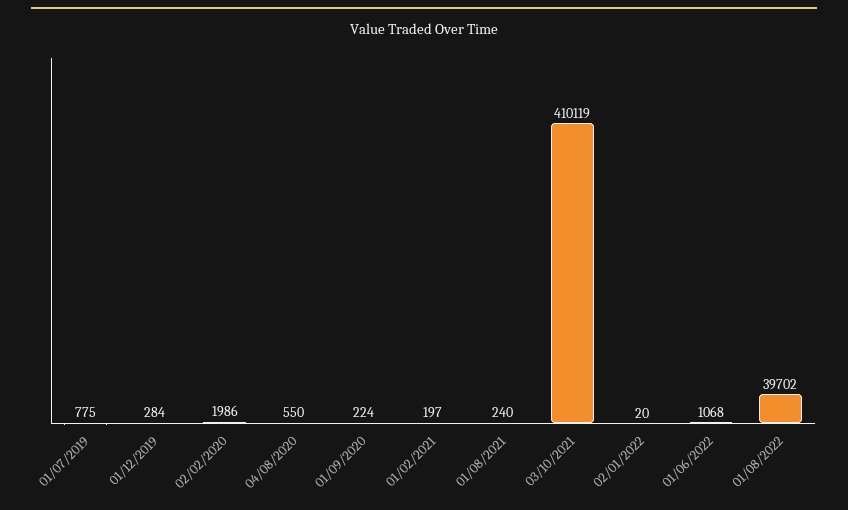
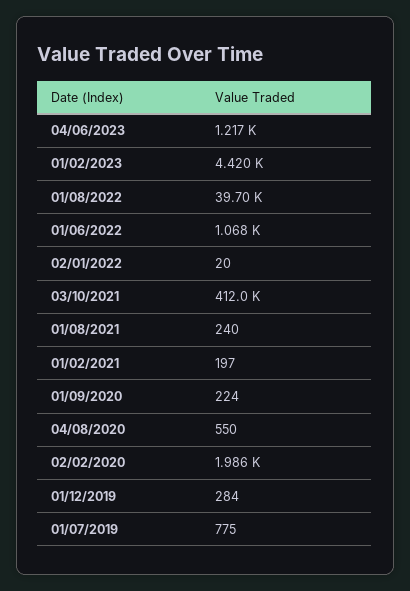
03/10/2021: 410119 -> 412000
04/06/2023: none -> 1217
01/02/2023: none -> 4420

